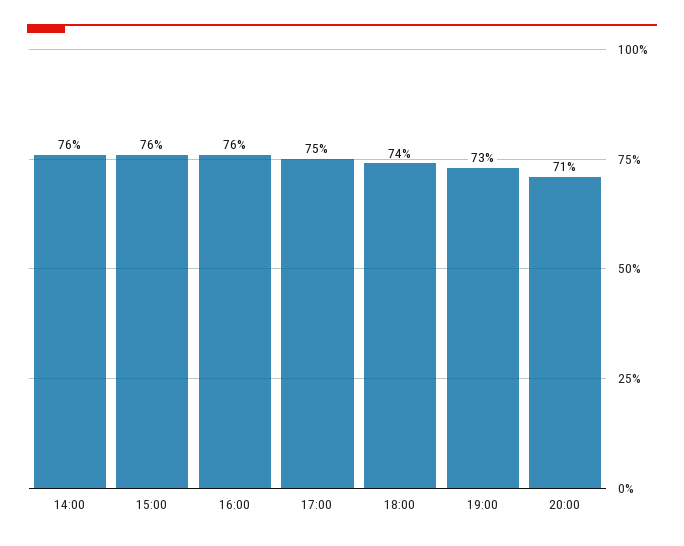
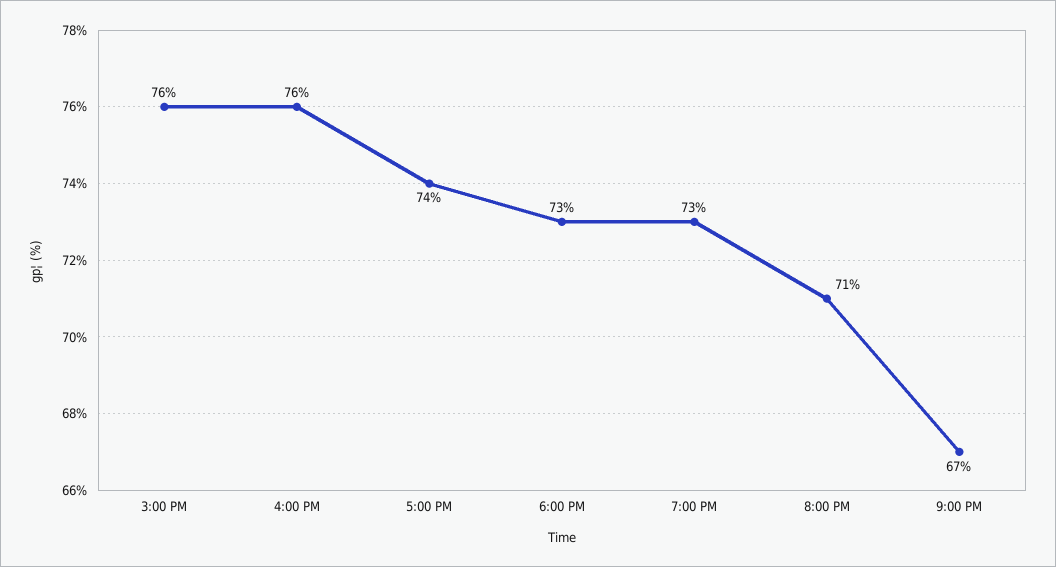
14:00: 76 -> none
17:00: 75 -> 74
18:00: 74 -> 73
9:00 PM: none -> 67

